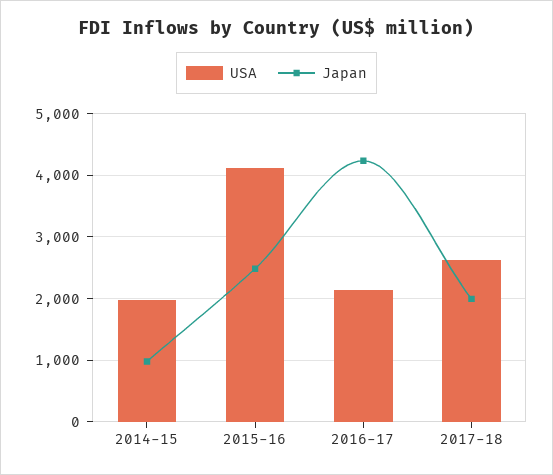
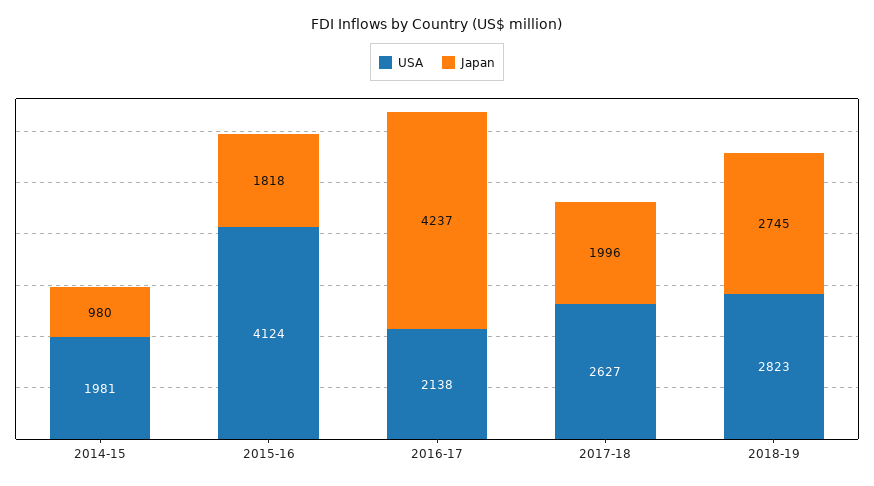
Japan, 2015-16: 2500 -> 1818
USA, 2018-19: none -> 2823
Japan, 2018-19: none -> 2745

